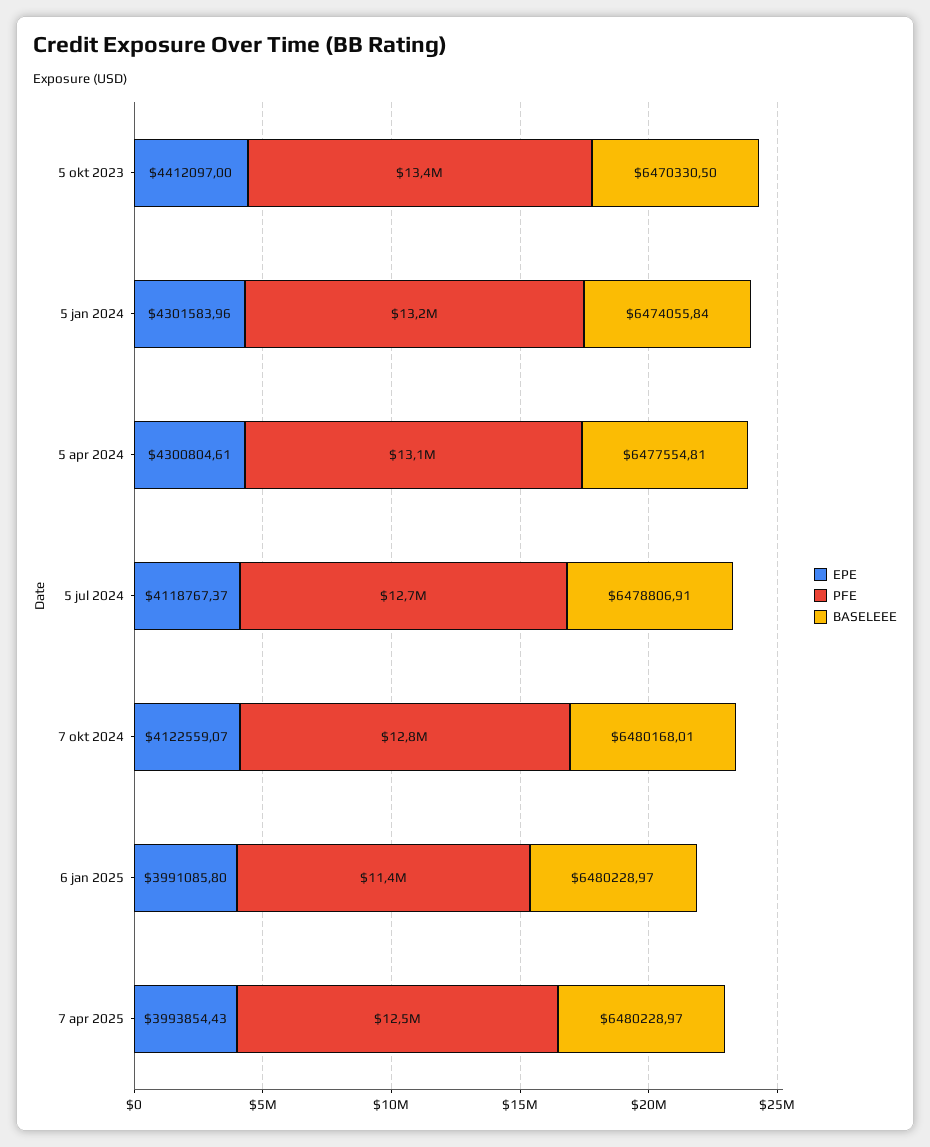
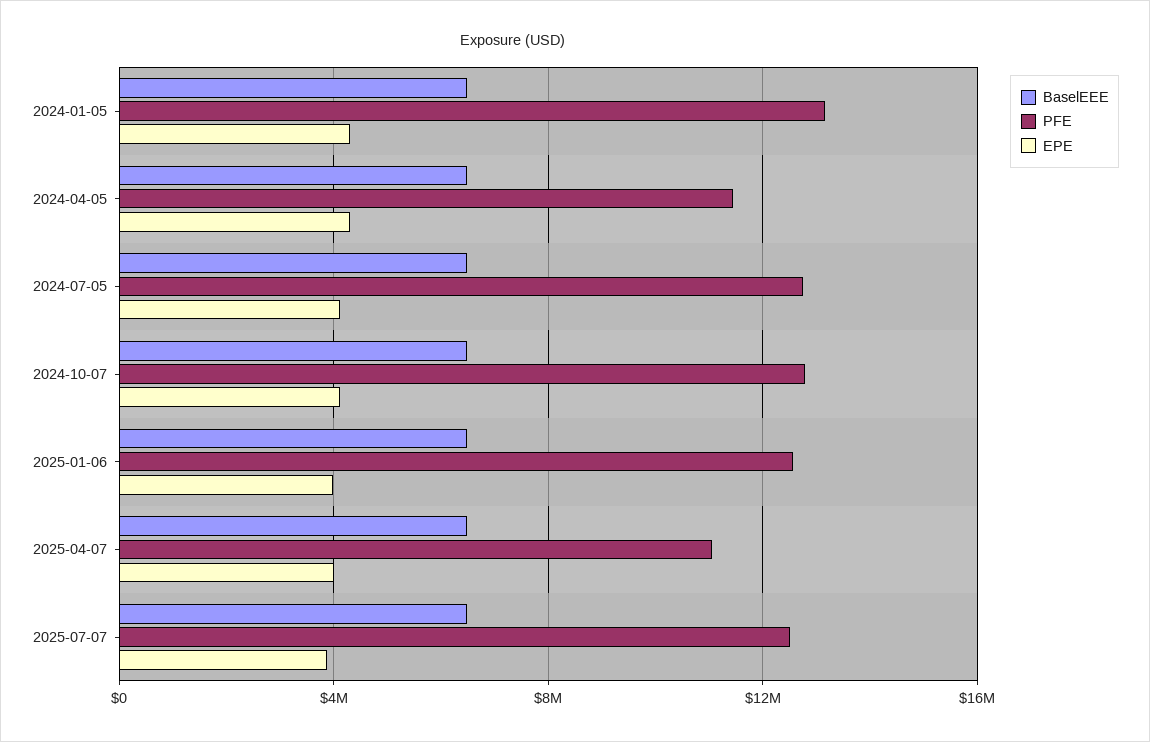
EPE, 5 okt 2023: 4412097 -> none
PFE, 5 okt 2023: 13400000 -> none
BASELEEE, 5 okt 2023: 6470330.5 -> none
PFE, 5 apr 2024: 13100000 -> 11500000
PFE, 6 jan 2025: 11400000 -> 12500000
PFE, 7 apr 2025: 12500000 -> 11000000
BASELEEE, 2025-07-07: none -> 6500000
PFE, 2025-07-07: none -> 12500000
EPE, 2025-07-07: none -> 4000000

